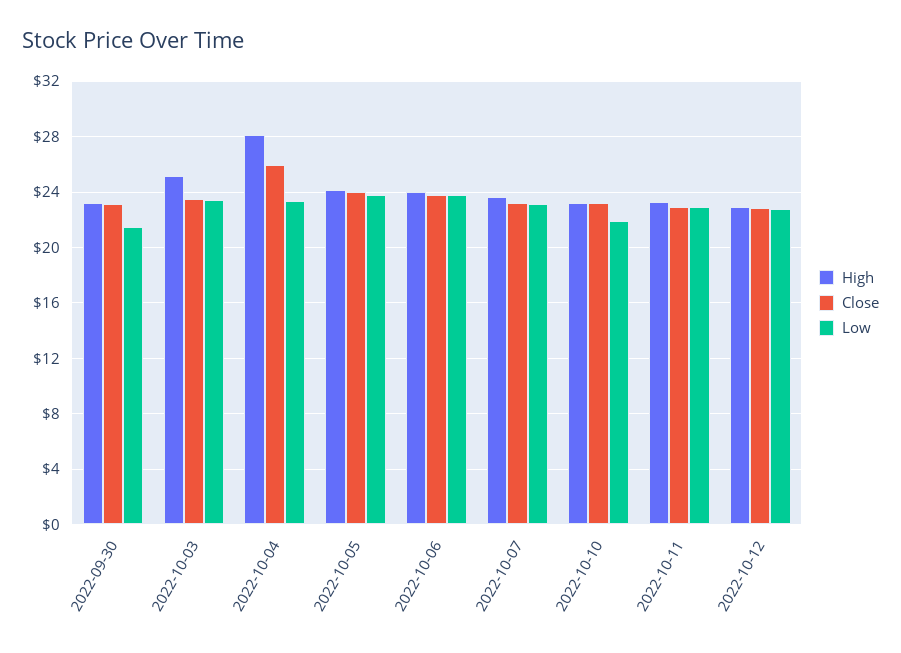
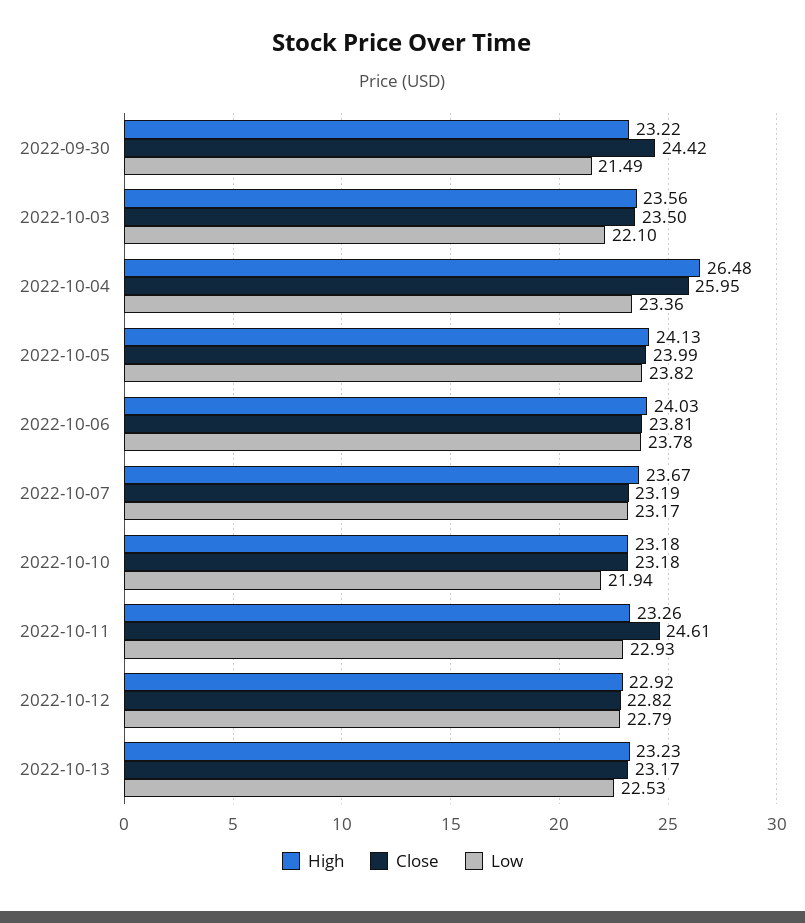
Close, 2022-09-30: 23 -> 24.42
High, 2022-10-03: 25 -> 23.56
Low, 2022-10-03: 23.5 -> 22.1
High, 2022-10-04: 28 -> 26.48
Close, 2022-10-11: 23 -> 24.61
High, 2022-10-13: none -> 23.23
Close, 2022-10-13: none -> 23.17
Low, 2022-10-13: none -> 22.53

